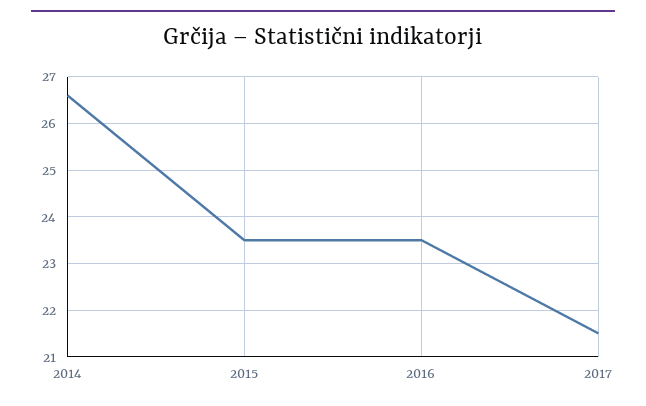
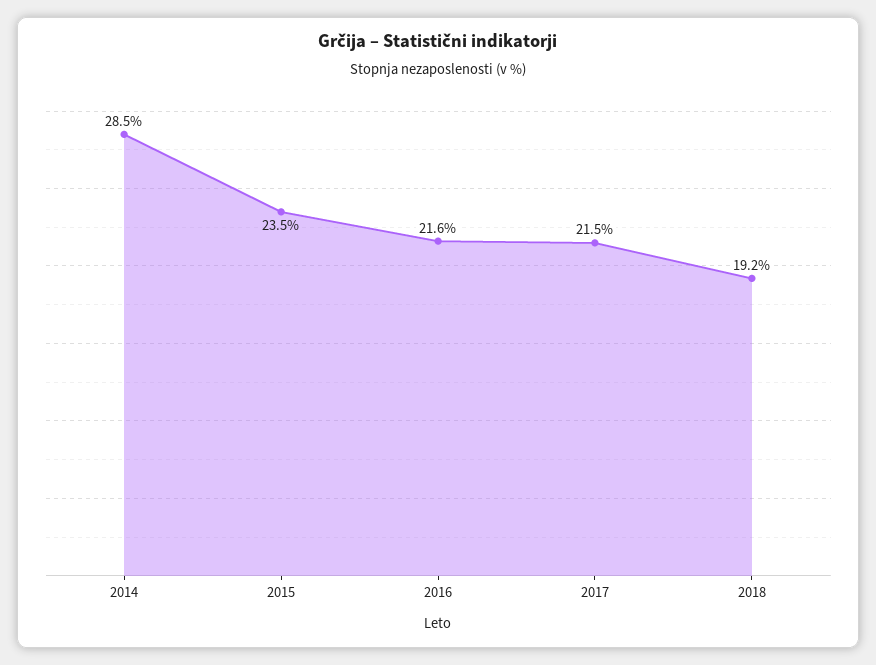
2014: 26.5 -> 28.5
2016: 23.5 -> 21.6
2018: none -> 19.2

